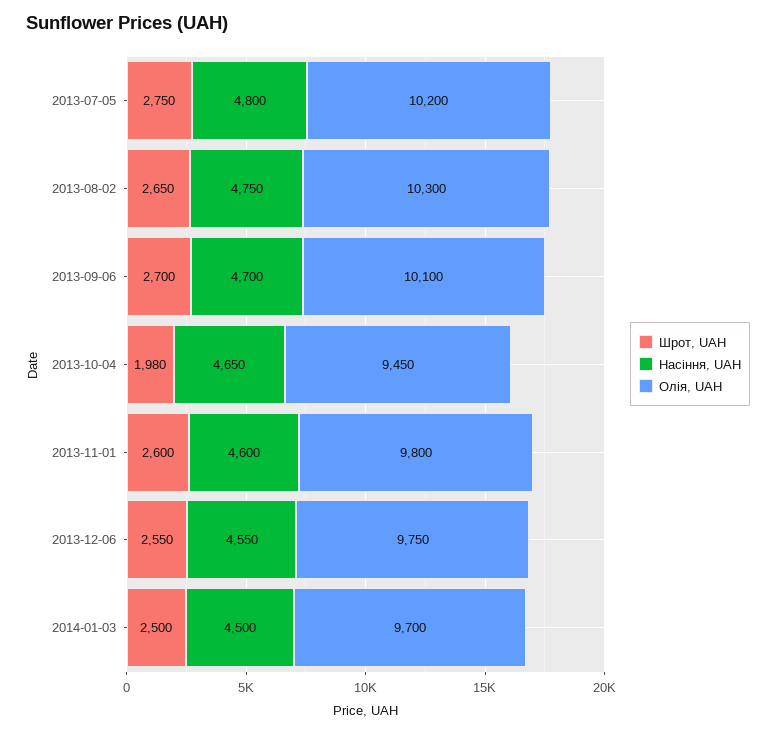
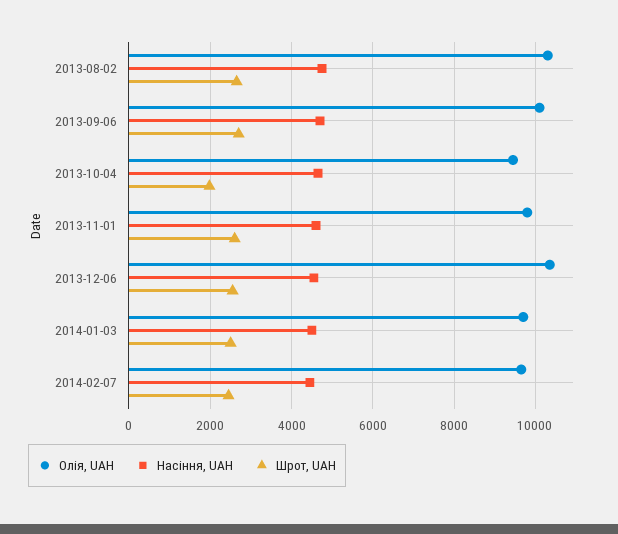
Шрот, UAH, 2013-07-05: 2750 -> none
Насіння, UAH, 2013-07-05: 4800 -> none
Олія, UAH, 2013-07-05: 10200 -> none
Олія, UAH, 2013-12-06: 9750 -> 10400
Олія, UAH, 2014-02-07: none -> 9600
Насіння, UAH, 2014-02-07: none -> 4400
Шрот, UAH, 2014-02-07: none -> 2400

